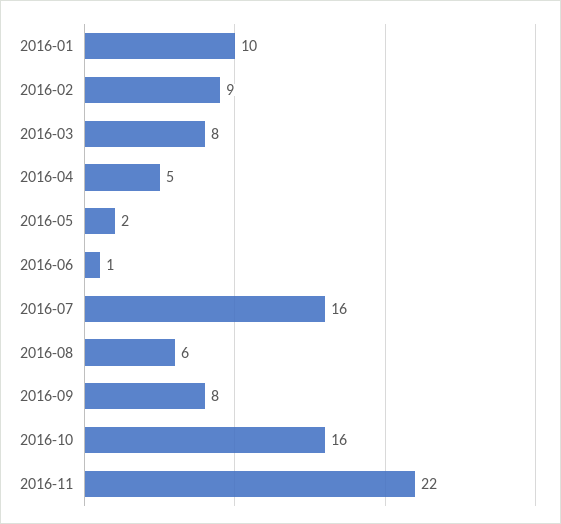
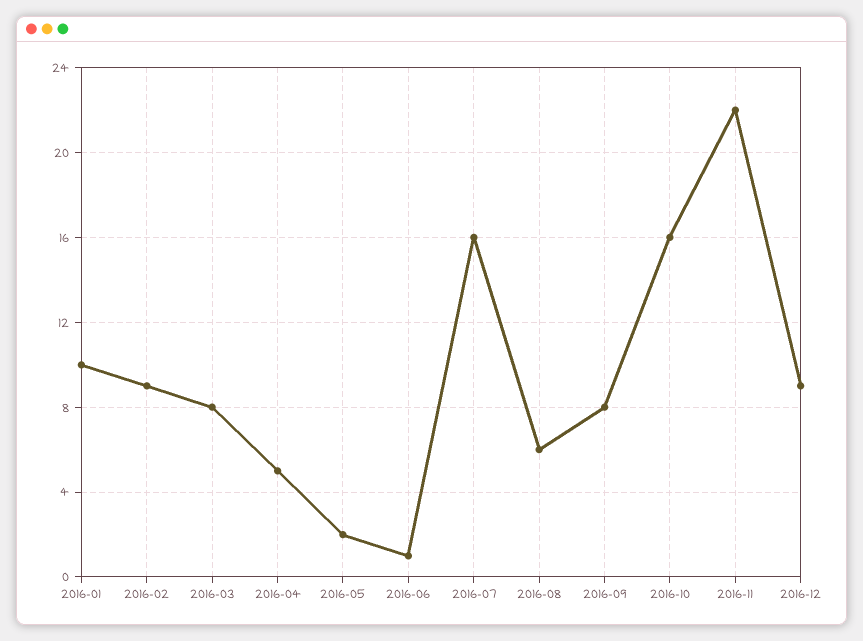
2016-12: none -> 9

